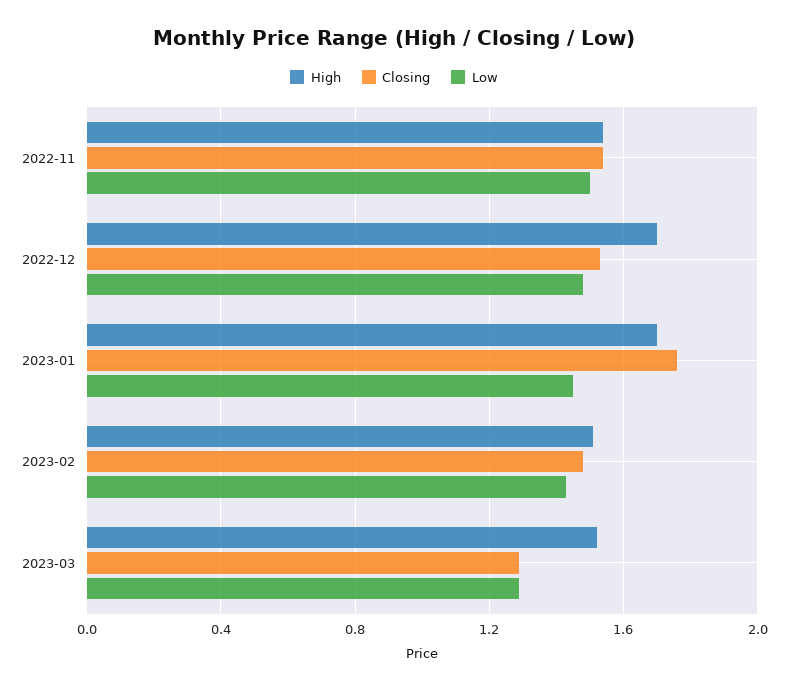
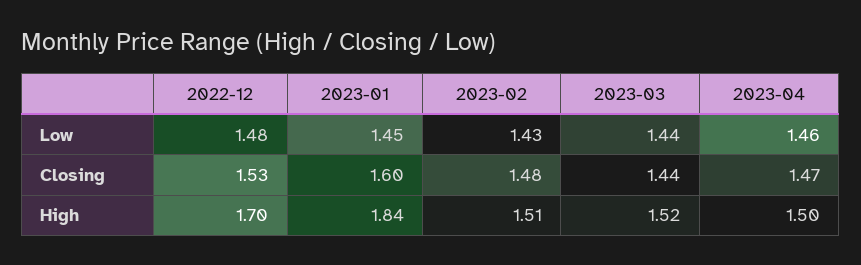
High, 2022-11: 1.55 -> none
Closing, 2022-11: 1.55 -> none
Low, 2022-11: 1.5 -> none
High, 2023-01: 1.7 -> 1.84
Closing, 2023-01: 1.75 -> 1.6
Closing, 2023-03: 1.3 -> 1.44
Low, 2023-03: 1.3 -> 1.44
Low, 2023-04: none -> 1.46
Closing, 2023-04: none -> 1.47
High, 2023-04: none -> 1.5

